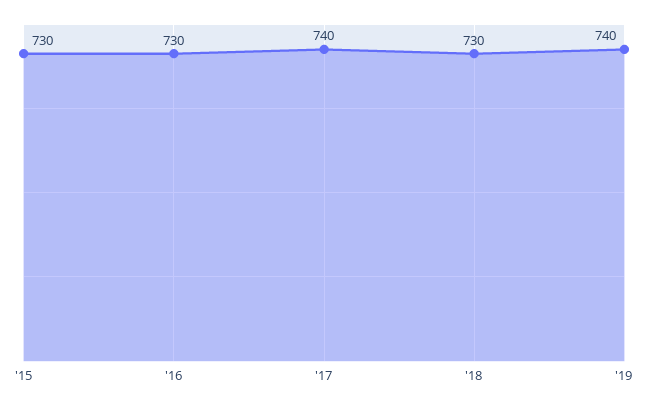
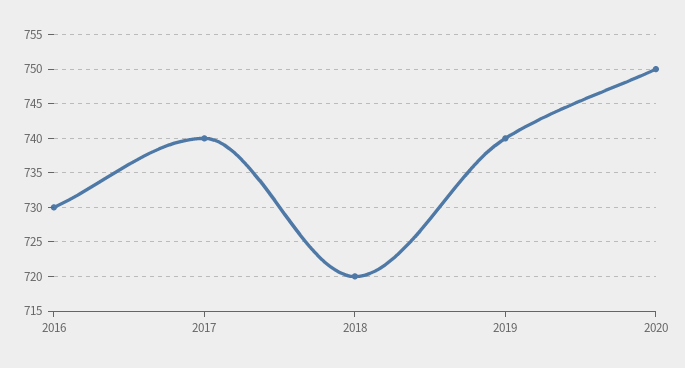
'15: 730 -> none
'18: 730 -> 720
2020: none -> 750

